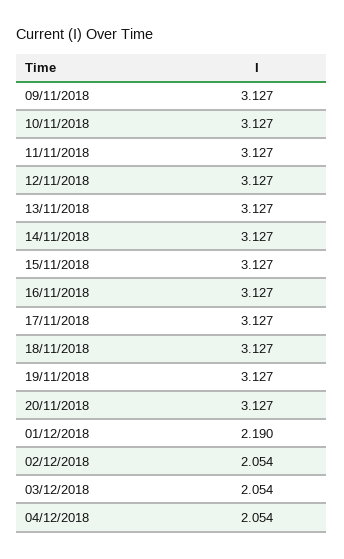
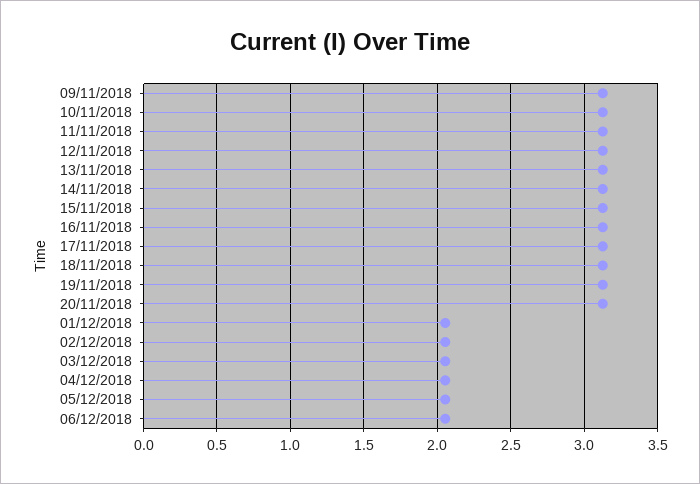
01/12/2018: 2.19 -> 2.05
05/12/2018: none -> 2.05
06/12/2018: none -> 2.05

